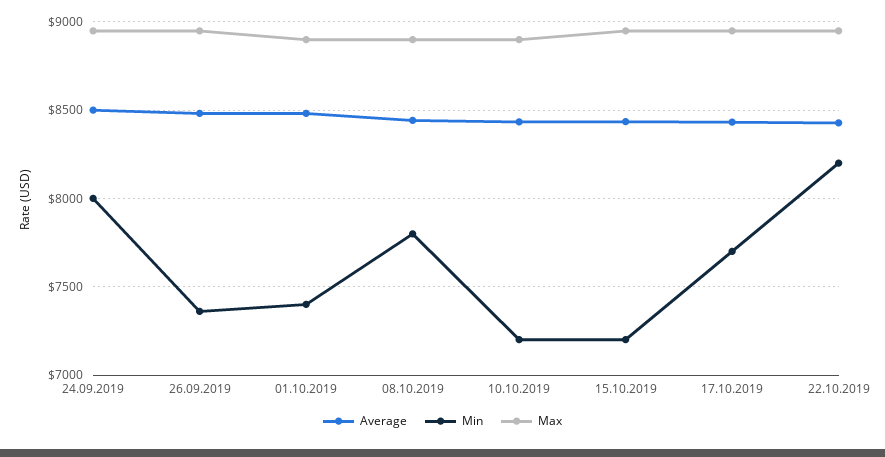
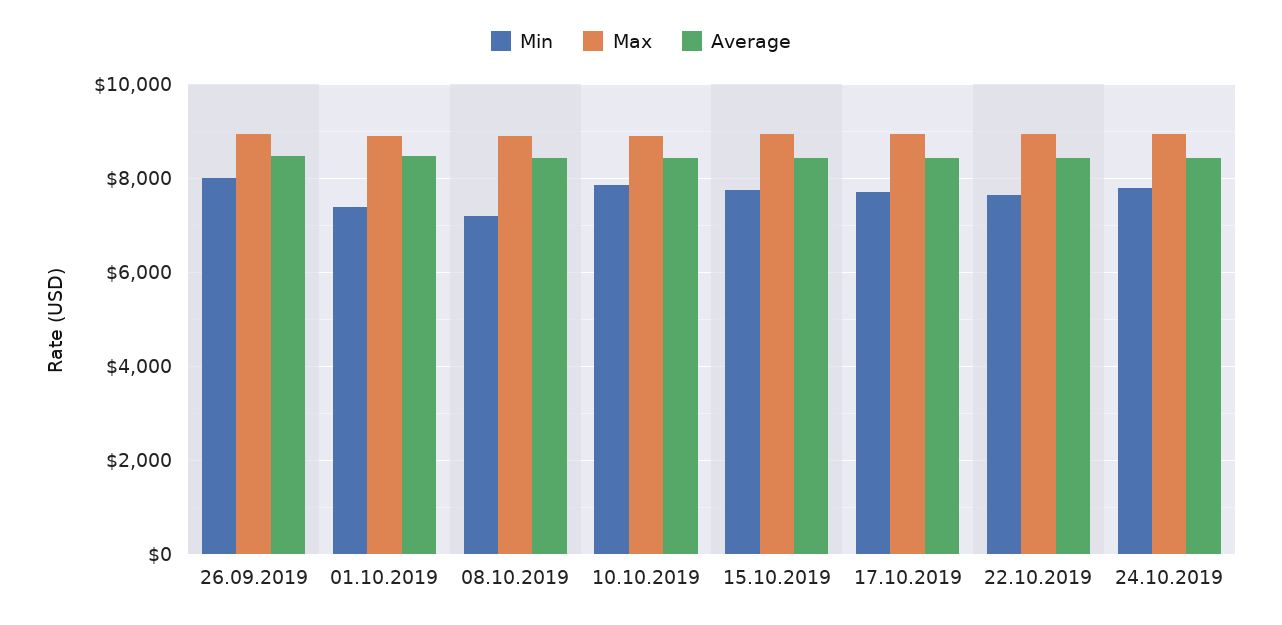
Average, 24.09.2019: 8500 -> none
Min, 24.09.2019: 8000 -> none
Max, 24.09.2019: 8950 -> none
Min, 26.09.2019: 7350 -> 8000
Min, 08.10.2019: 7800 -> 7200
Min, 10.10.2019: 7200 -> 7800
Min, 15.10.2019: 7200 -> 7800
Min, 22.10.2019: 8200 -> 7600
Min, 24.10.2019: none -> 7800
Max, 24.10.2019: none -> 9000
Average, 24.10.2019: none -> 8400

